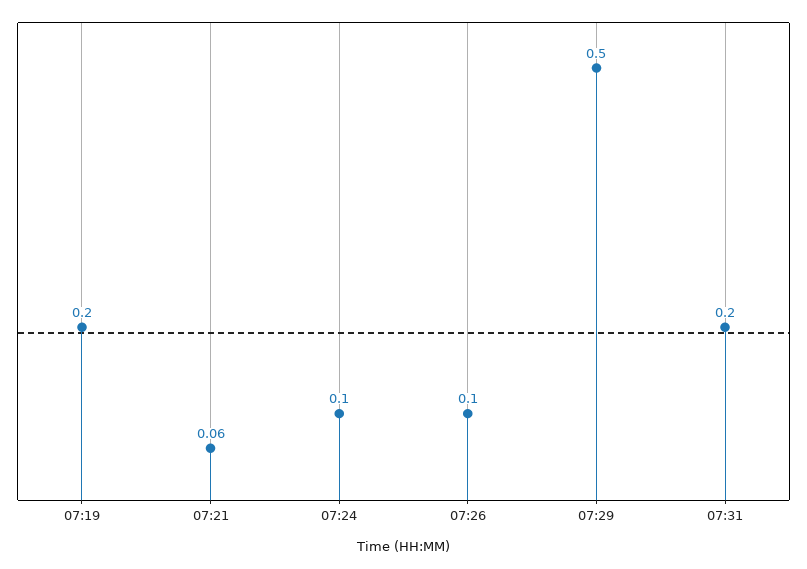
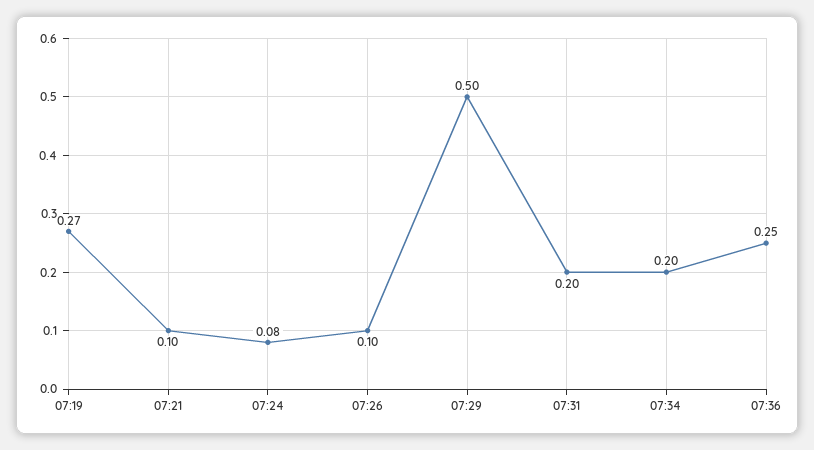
07:19: 0.2 -> 0.27
07:21: 0.06 -> 0.1
07:24: 0.1 -> 0.08
07:34: none -> 0.2
07:36: none -> 0.25

